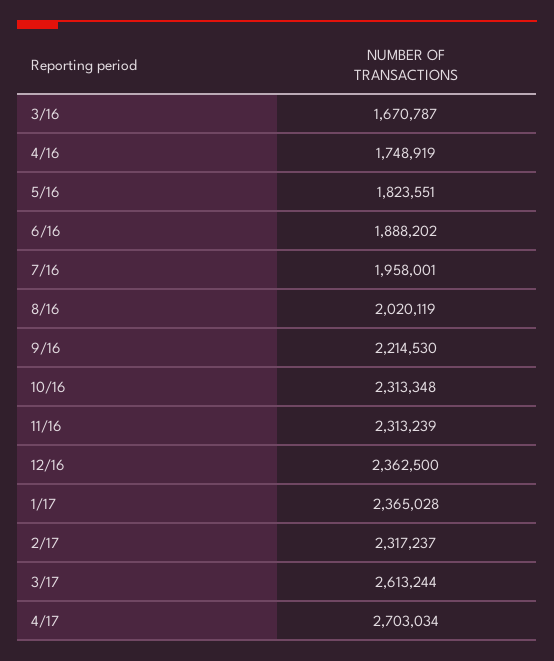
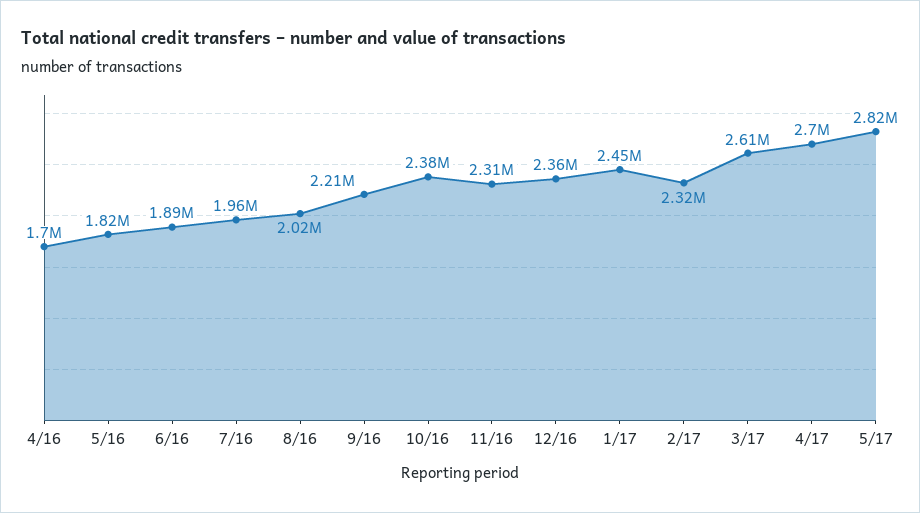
3/16: 1670787 -> none
4/16: 1748919 -> 1700000
10/16: 2313348 -> 2380000
1/17: 2365028 -> 2450000
5/17: none -> 2820000

